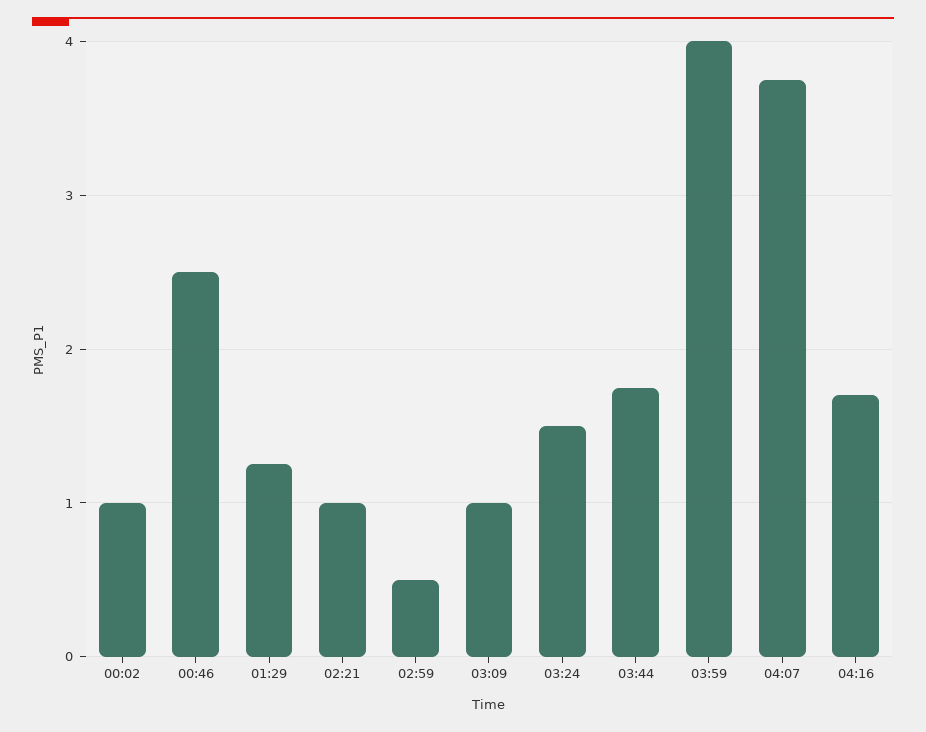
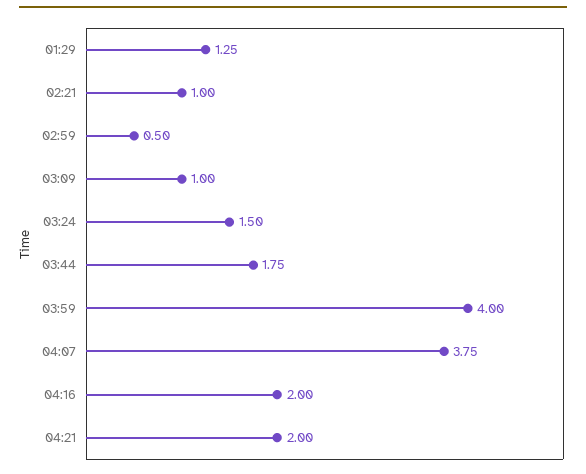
00:02: 1 -> none
00:46: 2.5 -> none
04:16: 1.7 -> 2
04:21: none -> 2

